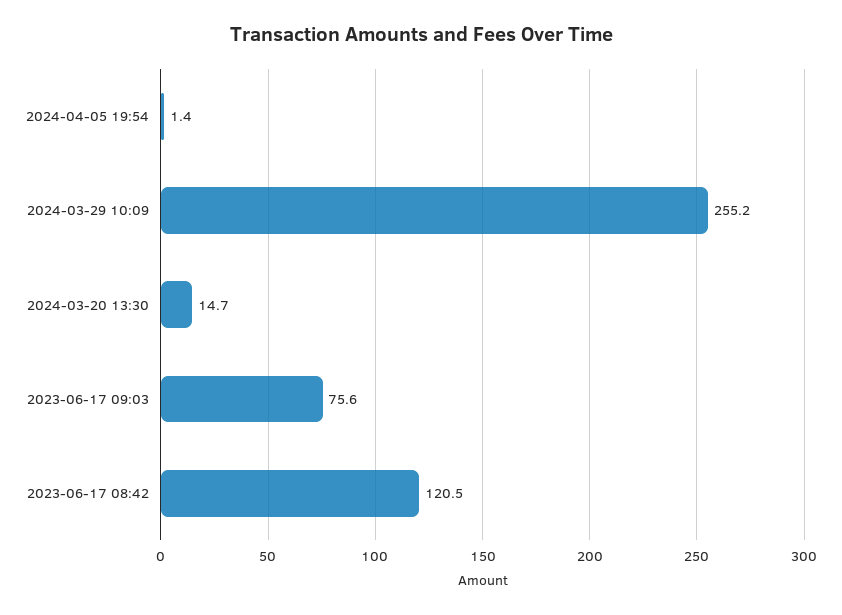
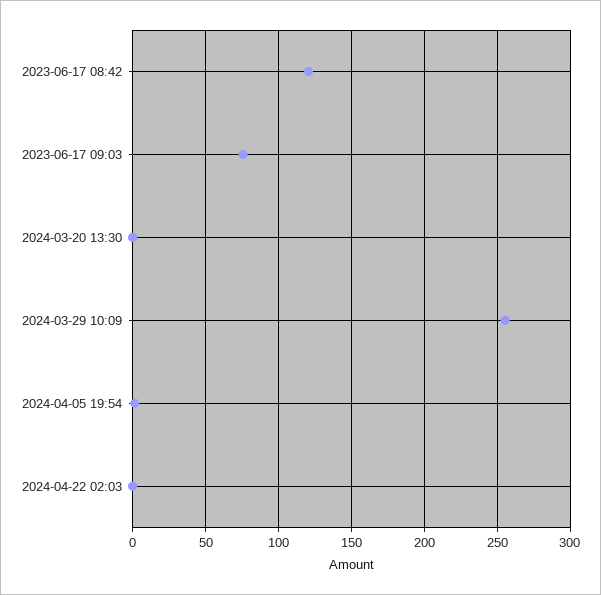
2024-03-20 13:30: 14.7 -> 0
2024-04-22 02:03: none -> 0

